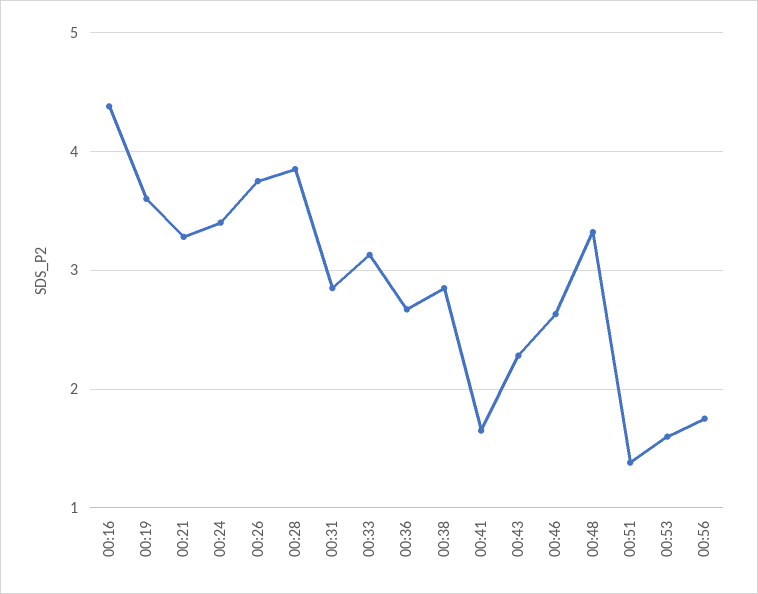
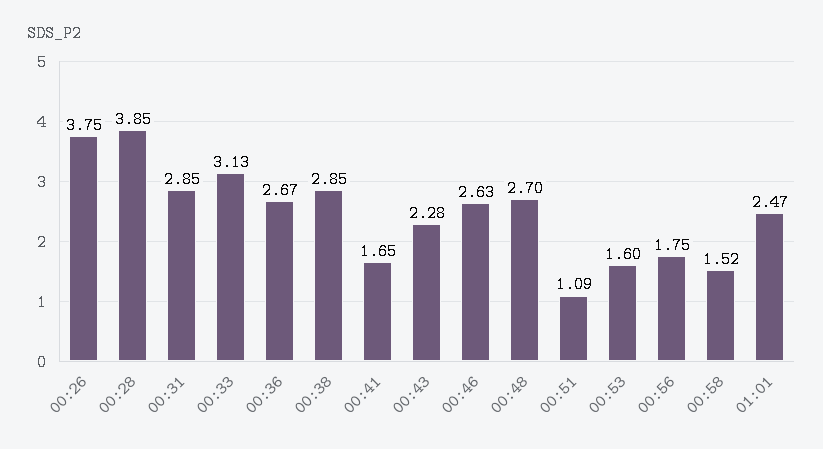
00:16: 4.4 -> none
00:19: 3.6 -> none
00:21: 3.3 -> none
00:24: 3.4 -> none
00:48: 3.3 -> 2.7
00:51: 1.4 -> 1.09
00:58: none -> 1.52
01:01: none -> 2.47

